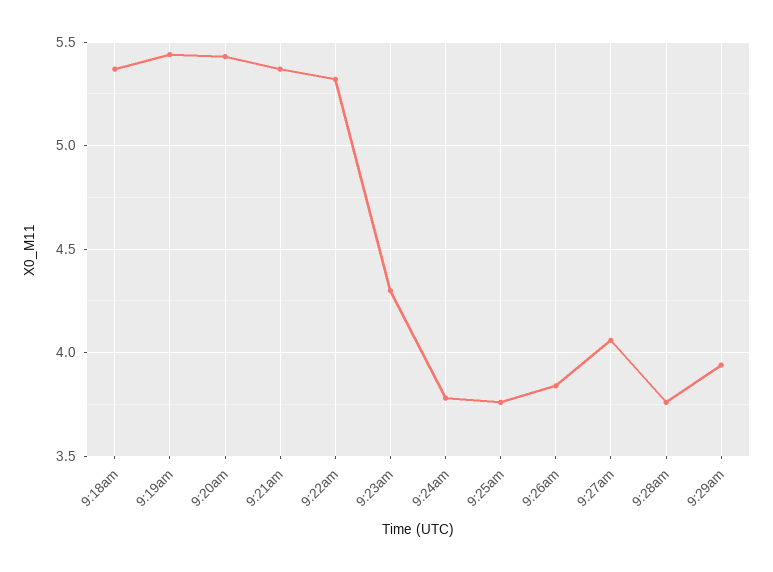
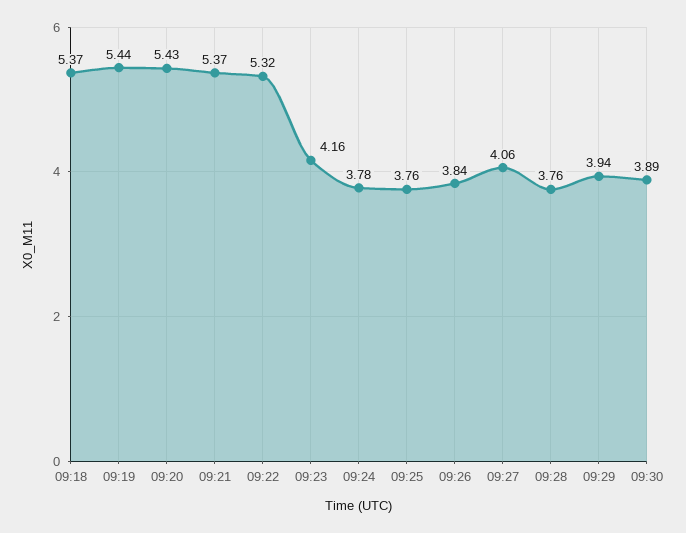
9:23am: 4.3 -> 4.16
09:30: none -> 3.89

